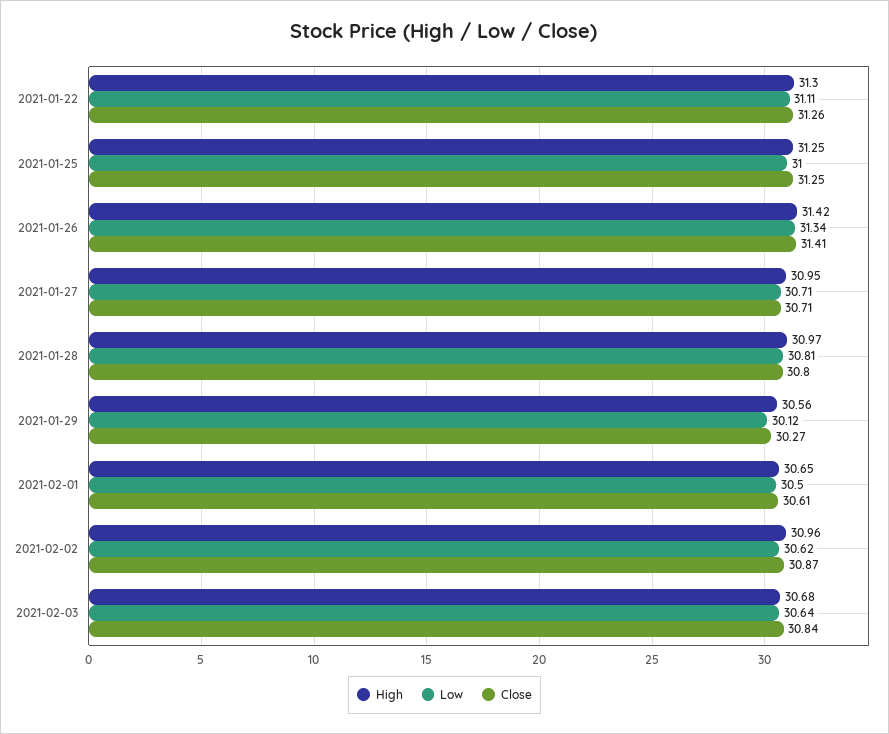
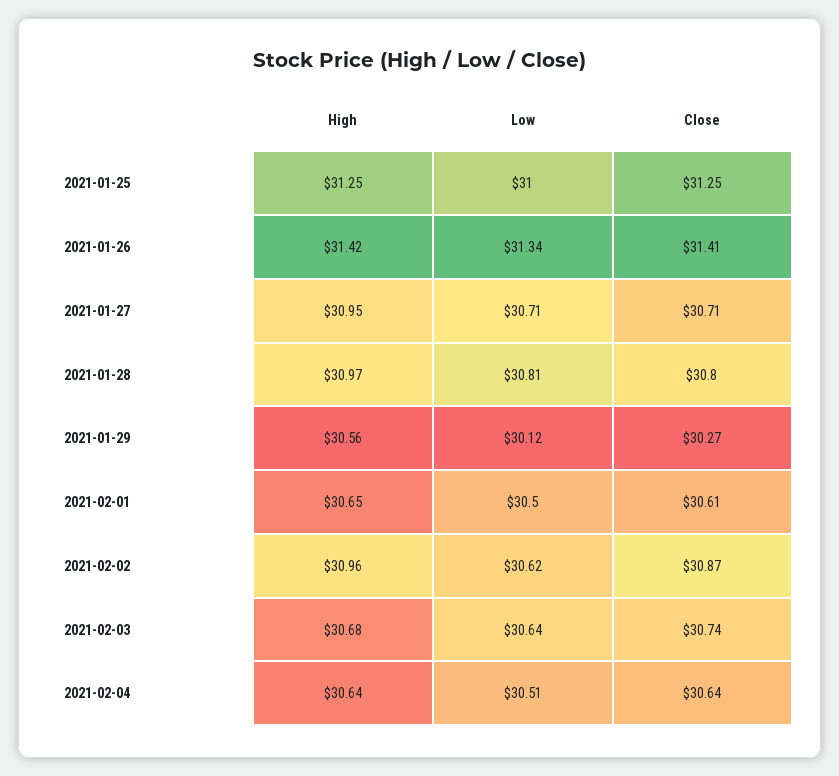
High, 2021-01-22: 31.3 -> none
Low, 2021-01-22: 31.11 -> none
Close, 2021-01-22: 31.26 -> none
Close, 2021-02-03: 30.84 -> 30.74
High, 2021-02-04: none -> 30.64
Low, 2021-02-04: none -> 30.51
Close, 2021-02-04: none -> 30.64

